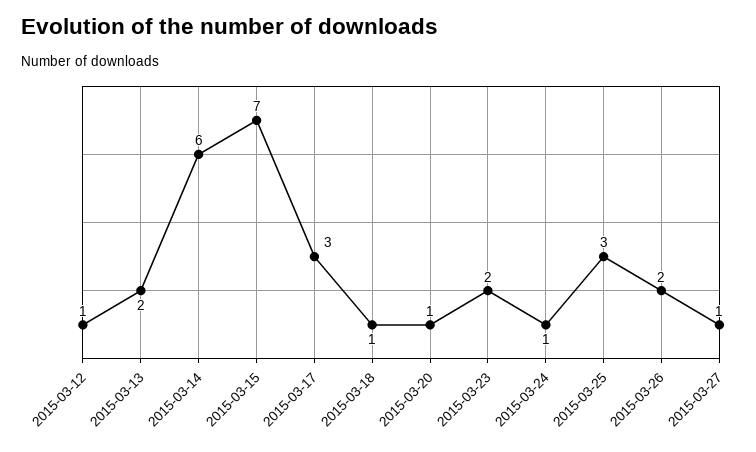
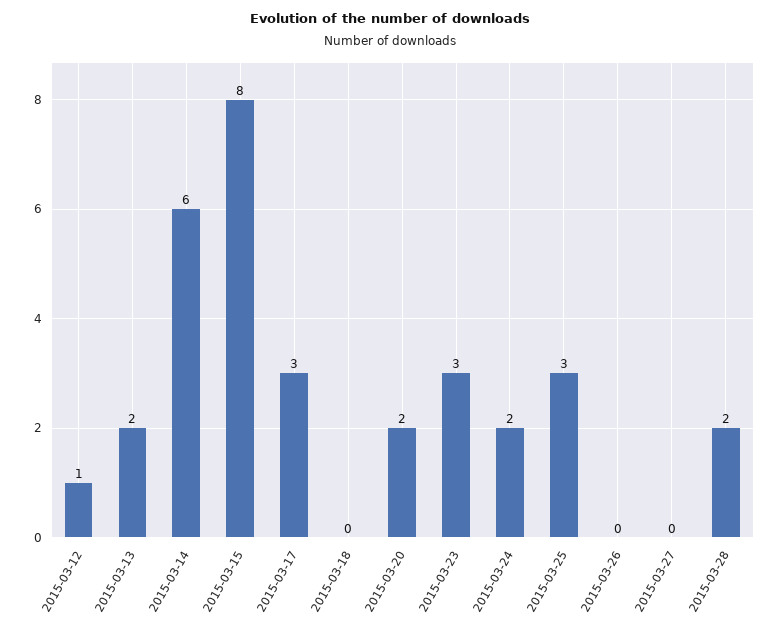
2015-03-15: 7 -> 8
2015-03-18: 1 -> 0
2015-03-20: 1 -> 2
2015-03-23: 2 -> 3
2015-03-24: 1 -> 2
2015-03-26: 2 -> 0
2015-03-27: 1 -> 0
2015-03-28: none -> 2

